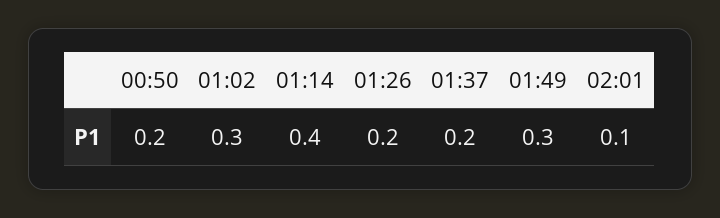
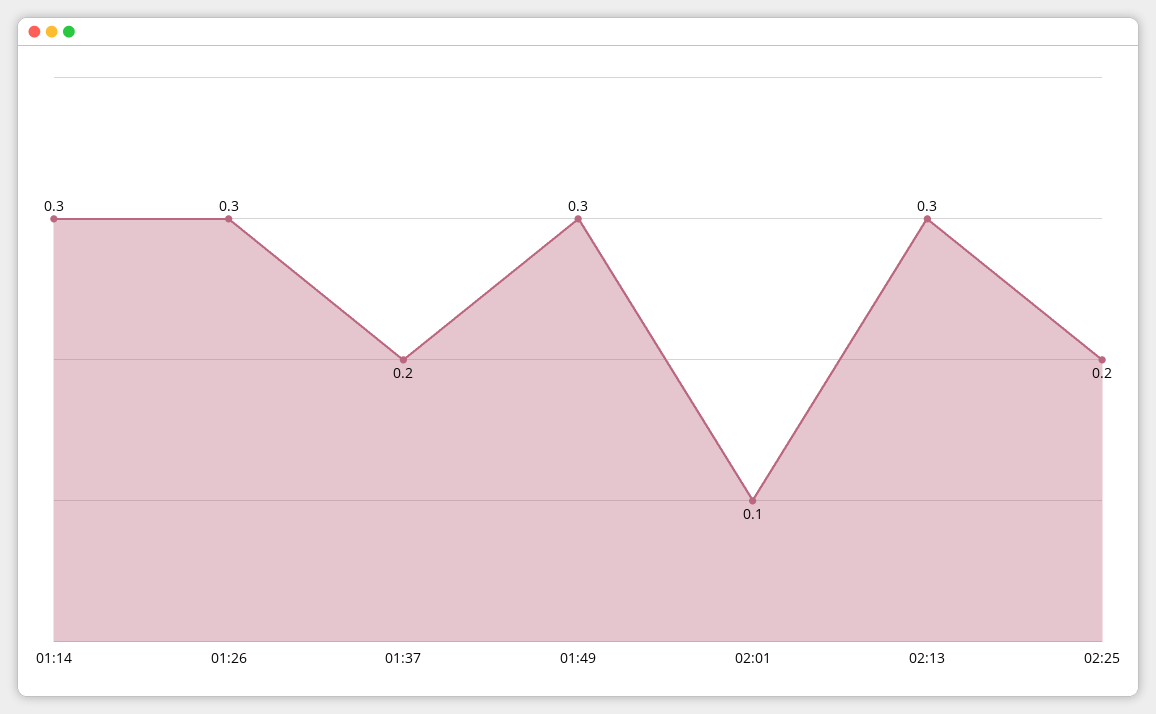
00:50: 0.2 -> none
01:02: 0.3 -> none
01:14: 0.4 -> 0.3
01:26: 0.2 -> 0.3
02:13: none -> 0.3
02:25: none -> 0.2

